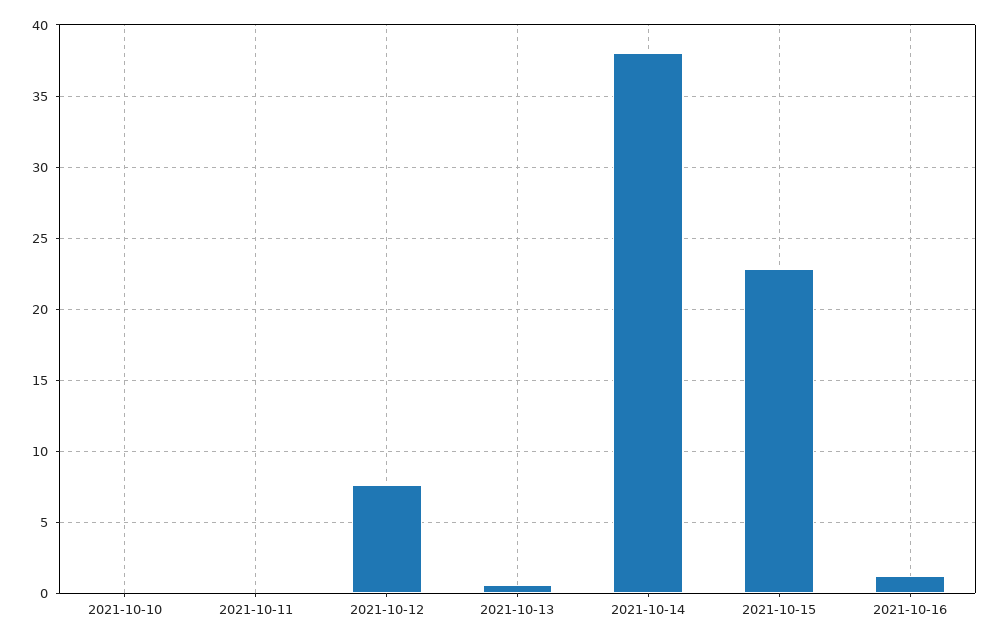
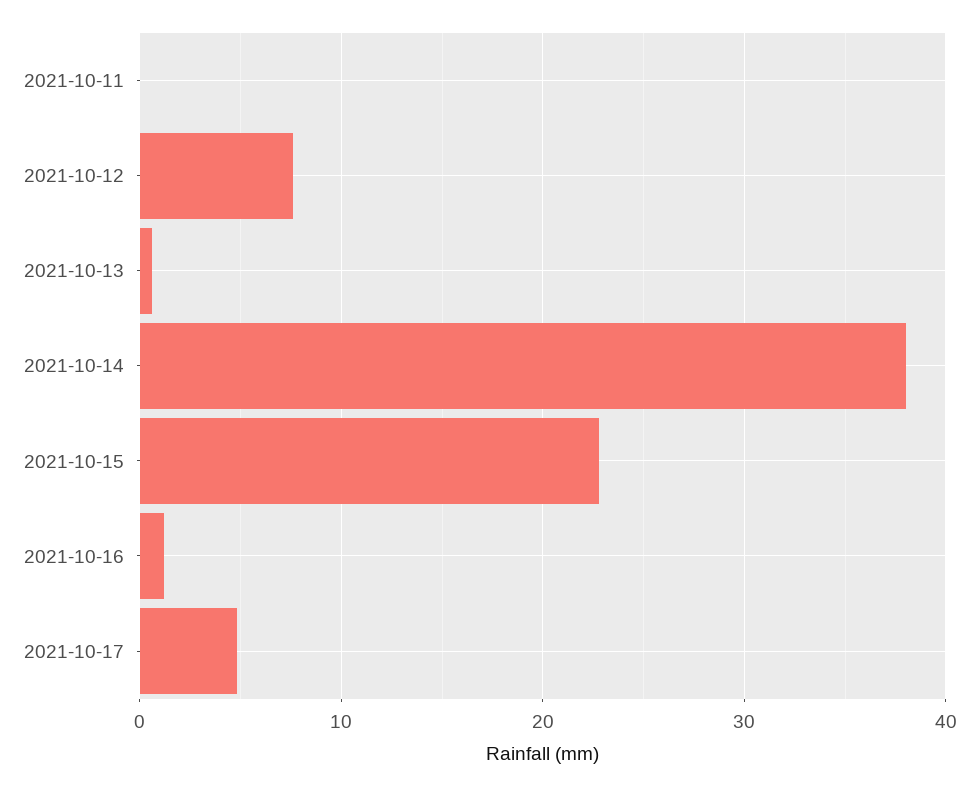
2021-10-10: 0 -> none
2021-10-17: none -> 5

